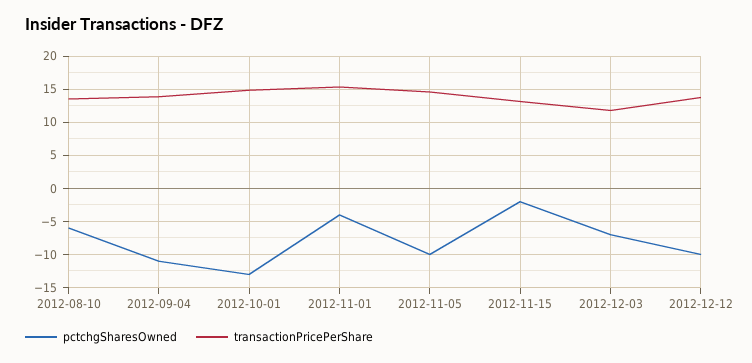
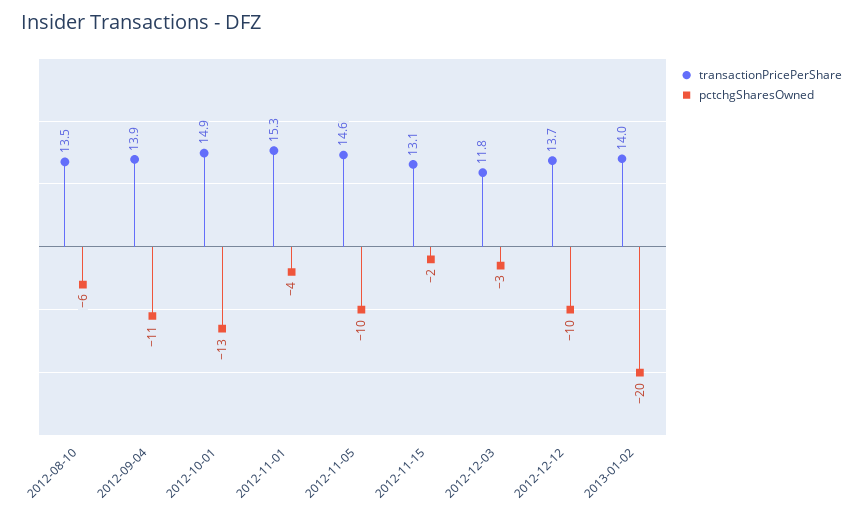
pctchgSharesOwned, 2012-12-03: -7 -> -3
transactionPricePerShare, 2013-01-02: none -> 14
pctchgSharesOwned, 2013-01-02: none -> -20

